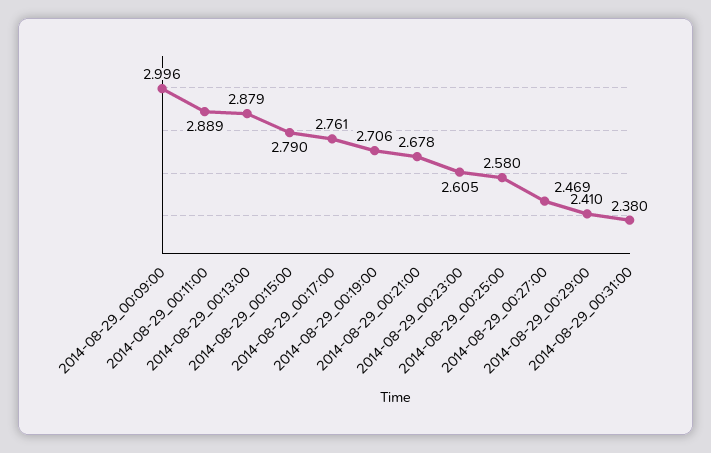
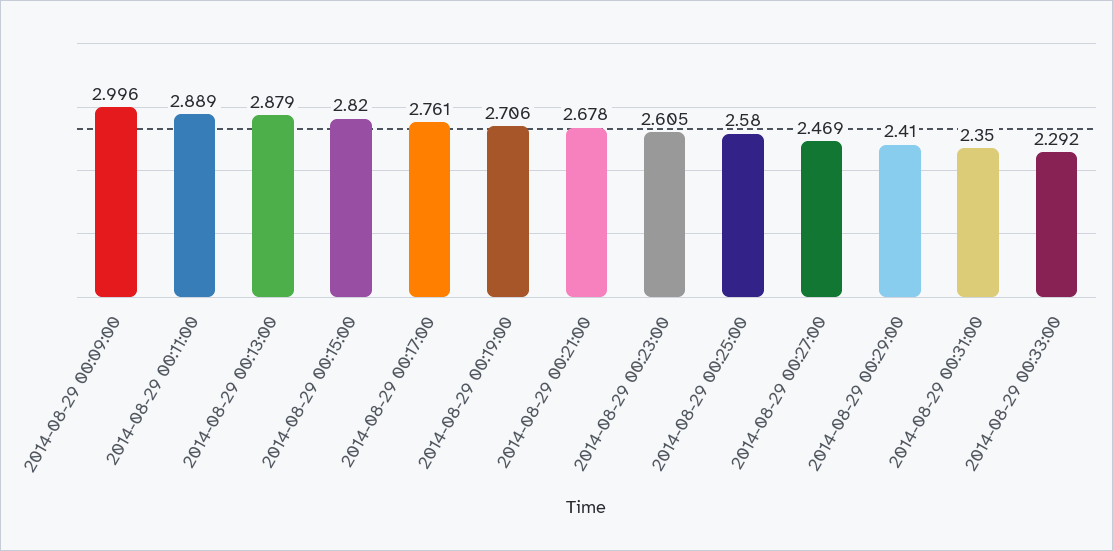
2014-08-29_00:15:00: 2.79 -> 2.82
2014-08-29_00:31:00: 2.38 -> 2.35
2014-08-29 00:33:00: none -> 2.292

